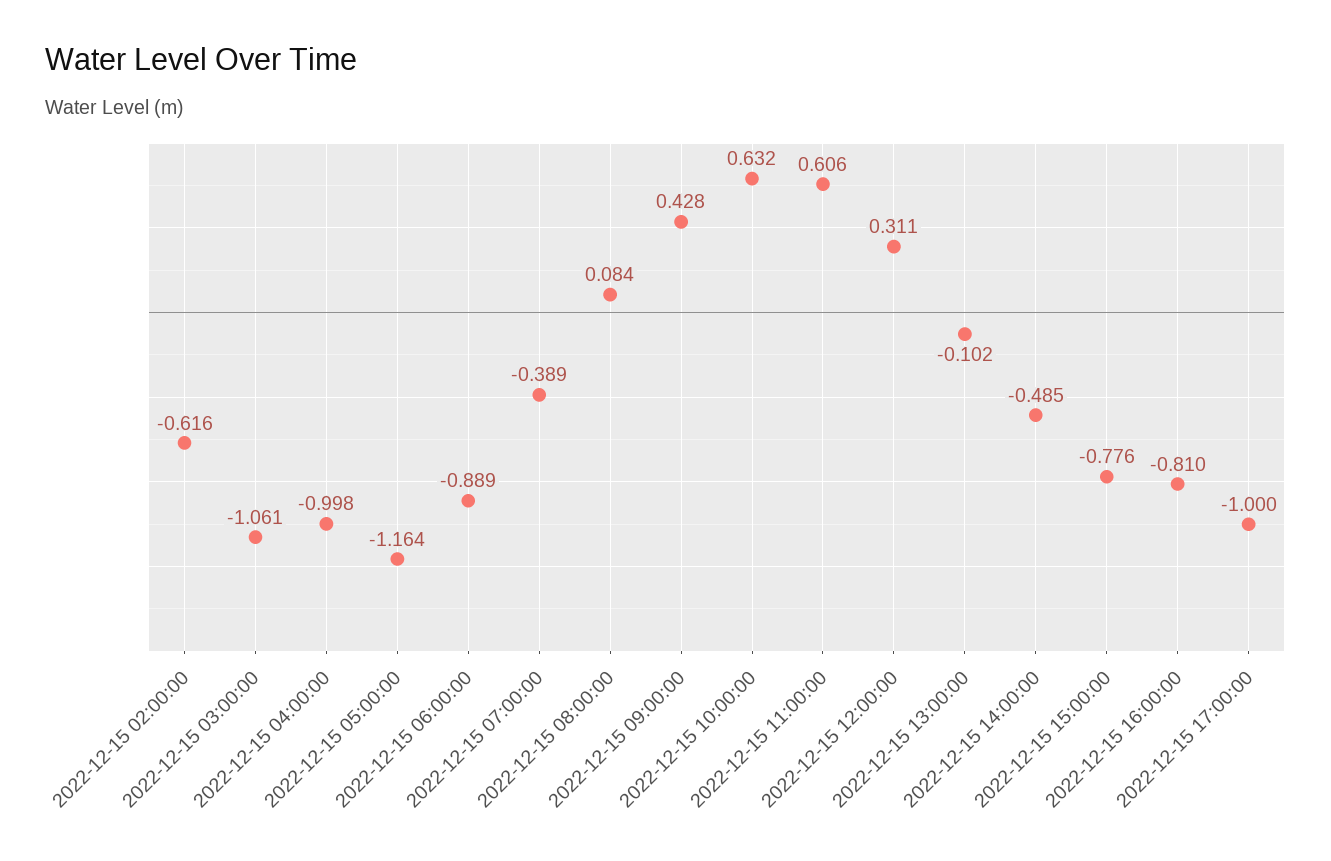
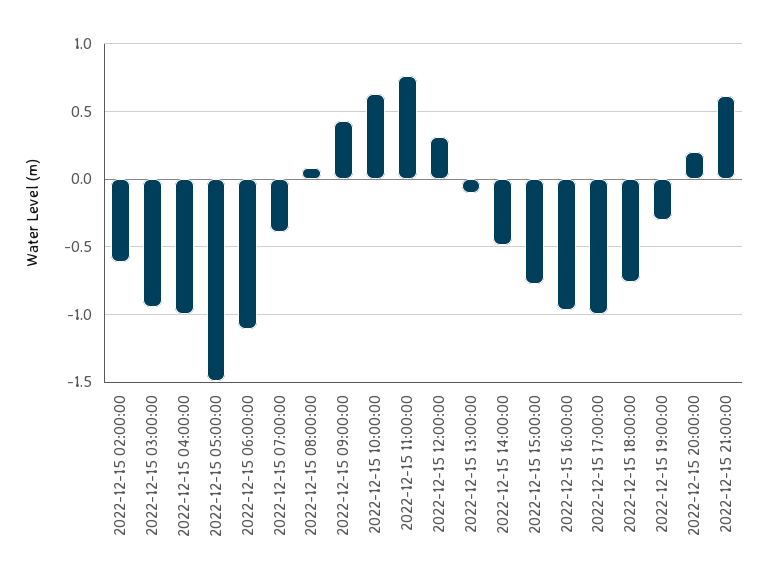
2022-12-15 03:00:00: -1.061 -> -0.95
2022-12-15 05:00:00: -1.164 -> -1.5
2022-12-15 06:00:00: -0.889 -> -1.1
2022-12-15 11:00:00: 0.606 -> 0.75
2022-12-15 16:00:00: -0.81 -> -0.95
2022-12-15 18:00:00: none -> -0.75
2022-12-15 19:00:00: none -> -0.3
2022-12-15 20:00:00: none -> 0.2
2022-12-15 21:00:00: none -> 0.6

